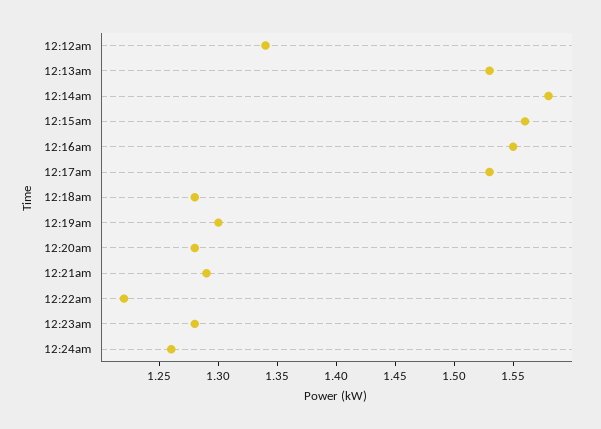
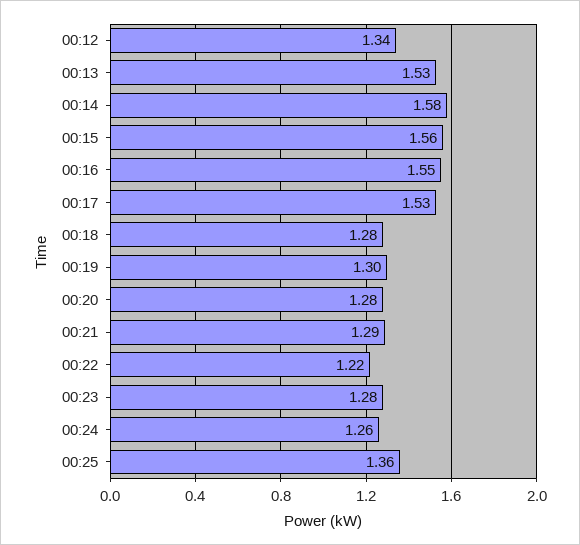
00:25: none -> 1.36

